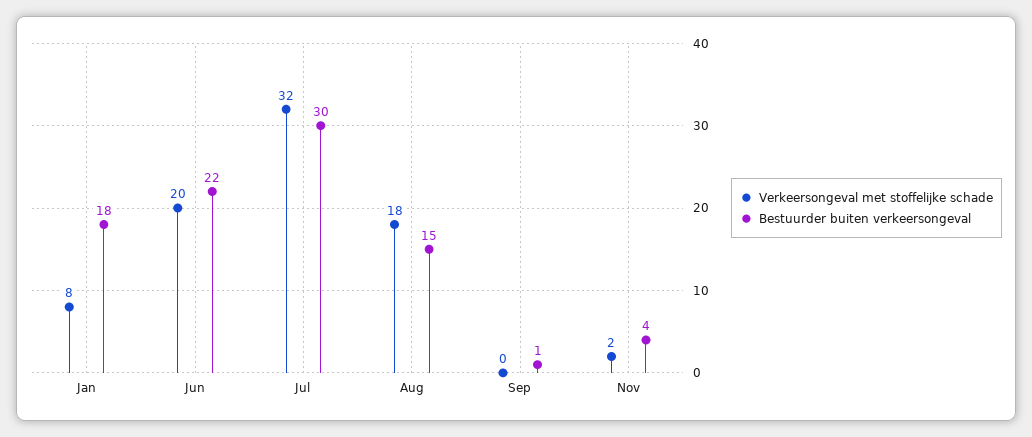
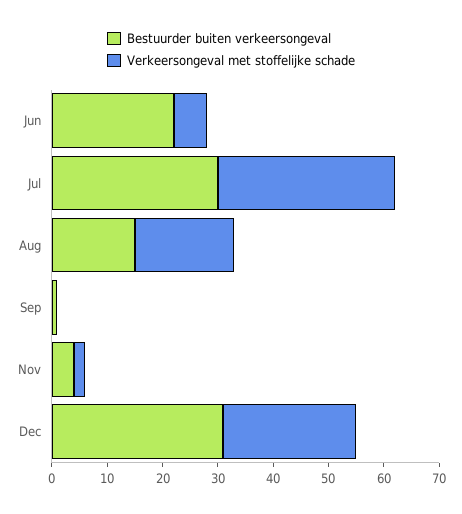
Verkeersongeval met stoffelijke schade, Jan: 8 -> none
Bestuurder buiten verkeersongeval, Jan: 18 -> none
Verkeersongeval met stoffelijke schade, Jun: 20 -> 5
Bestuurder buiten verkeersongeval, Dec: none -> 30
Verkeersongeval met stoffelijke schade, Dec: none -> 25

